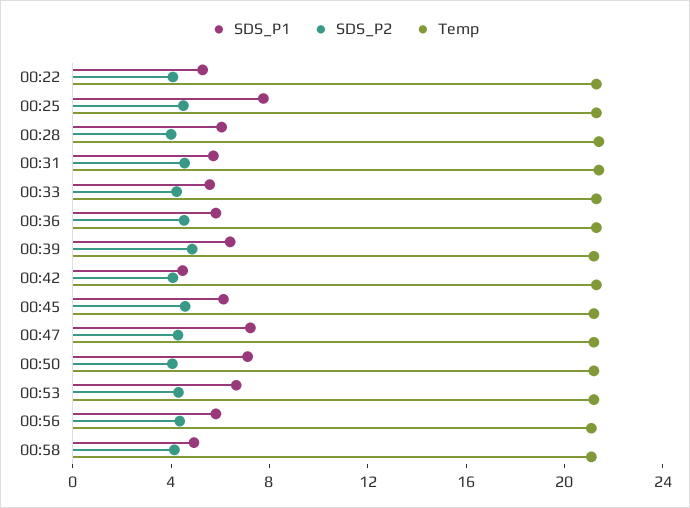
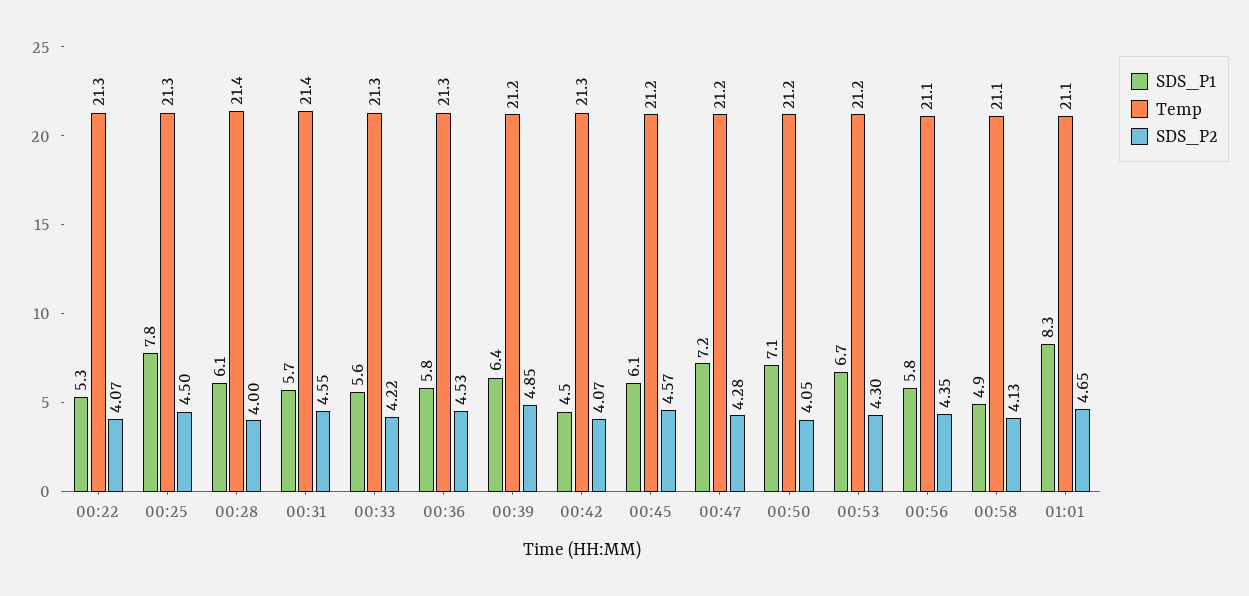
SDS_P1, 01:01: none -> 8.3
Temp, 01:01: none -> 21.1
SDS_P2, 01:01: none -> 4.65

